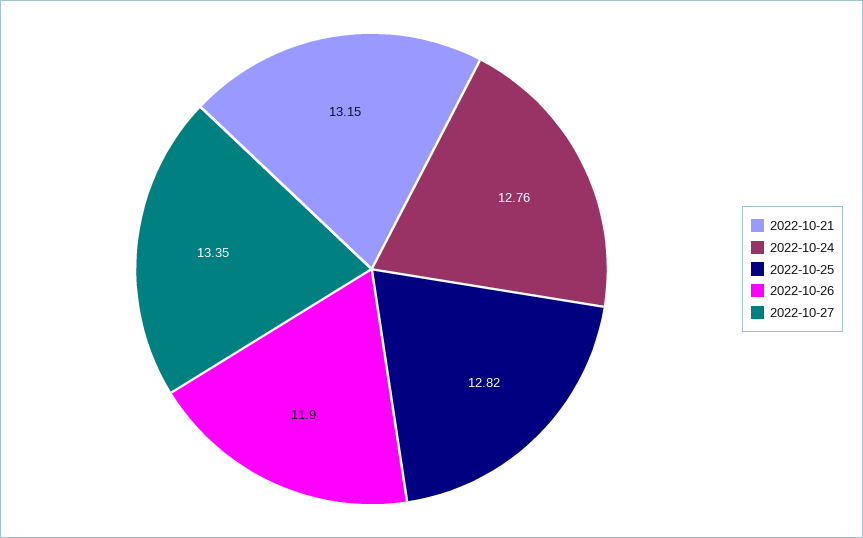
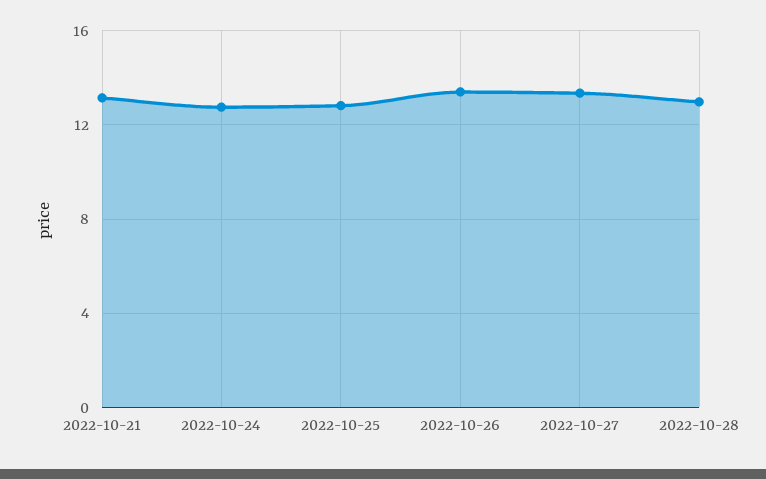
2022-10-26: 11.9 -> 13.5
2022-10-28: none -> 13

